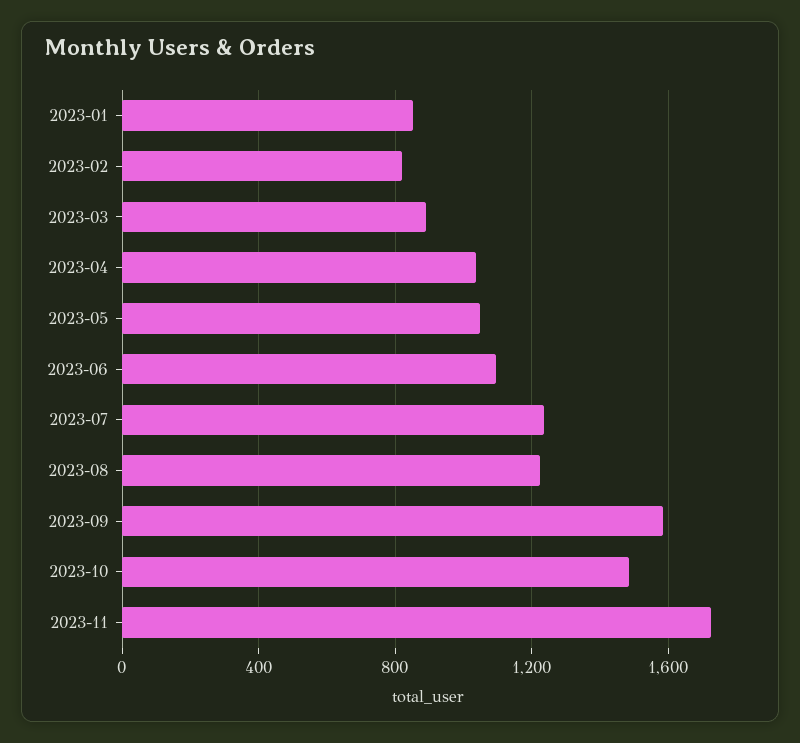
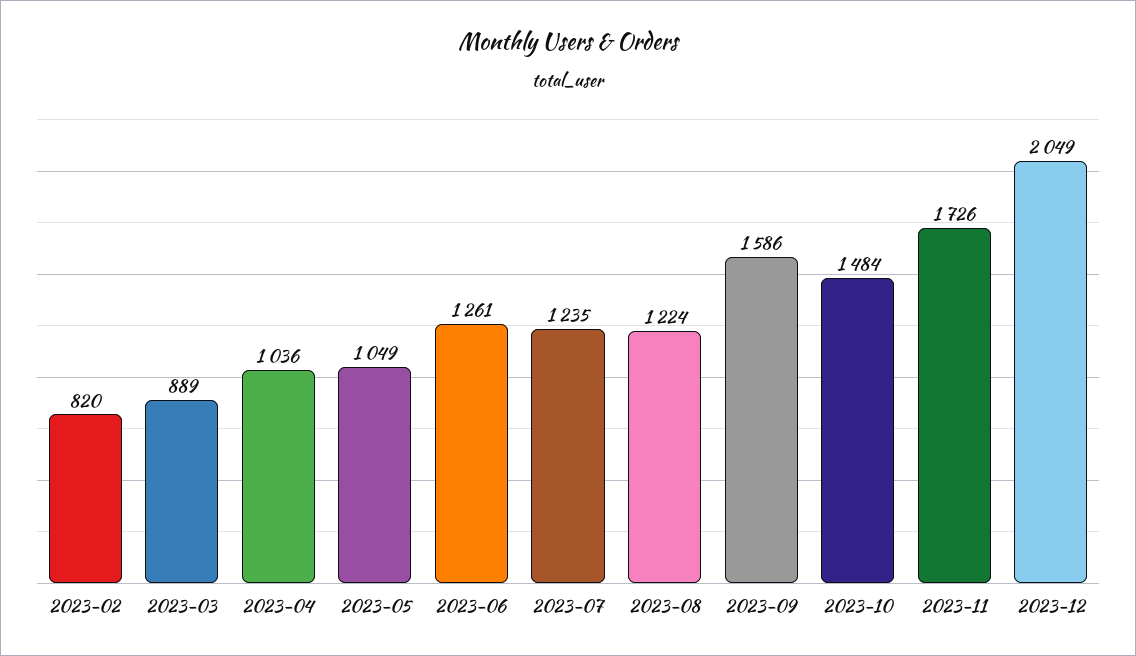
2023-01: 850 -> none
2023-06: 1100 -> 1261
2023-12: none -> 2049

